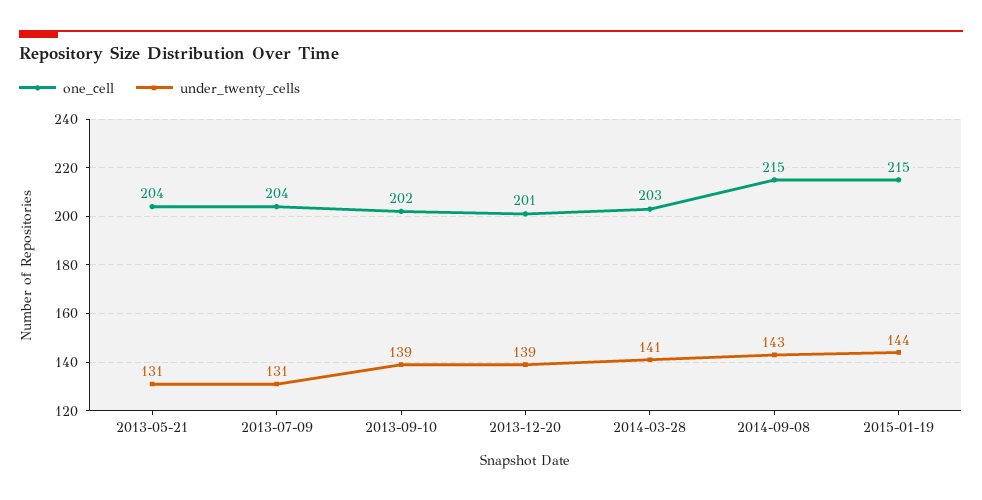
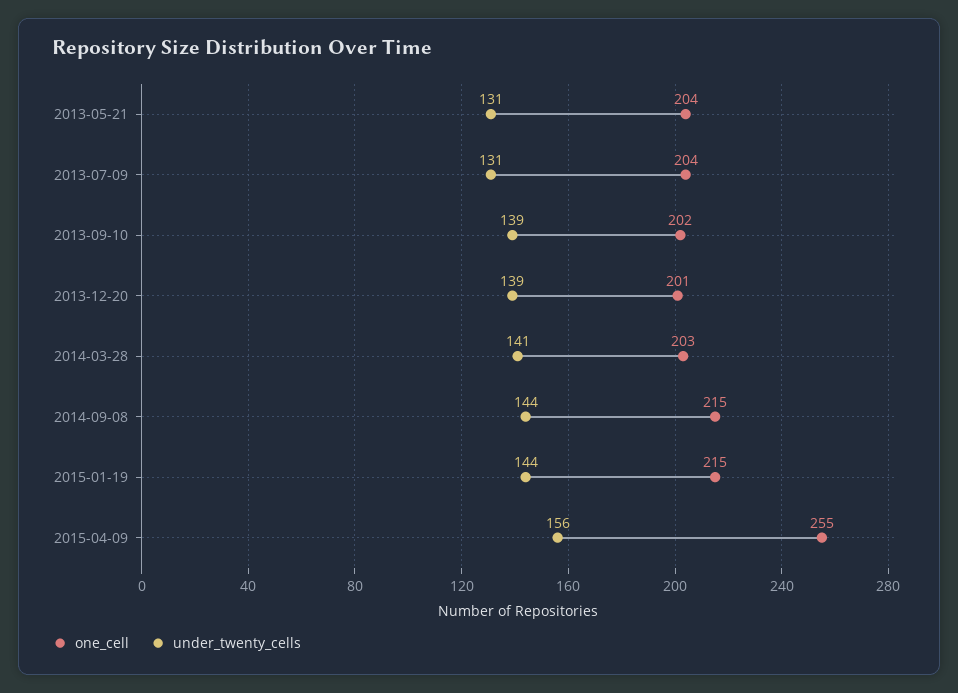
under_twenty_cells, 2014-09-08: 143 -> 144
one_cell, 2015-04-09: none -> 255
under_twenty_cells, 2015-04-09: none -> 156

